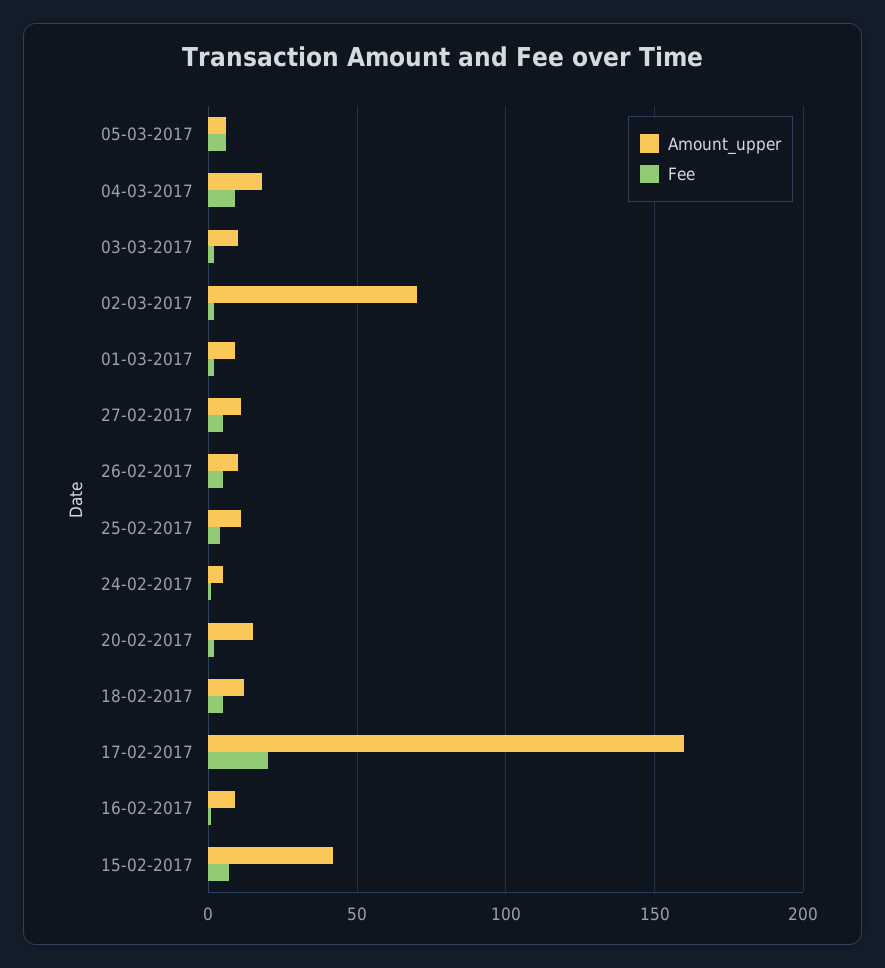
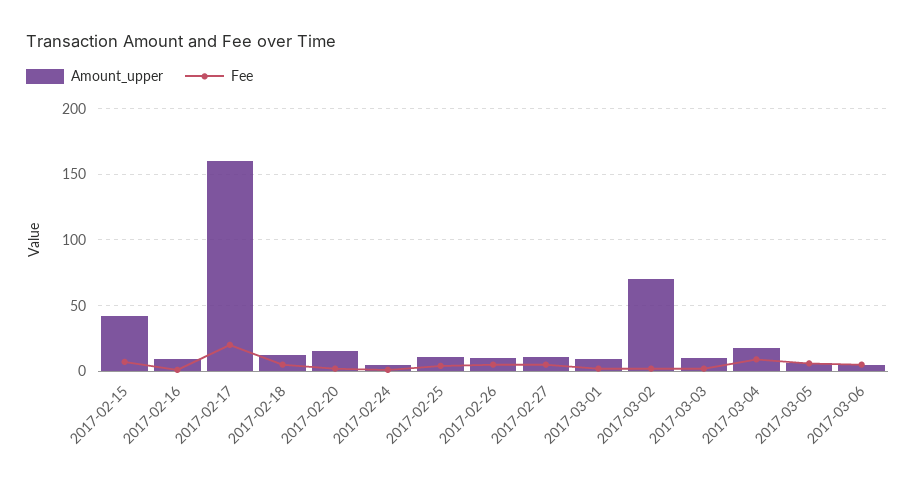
Amount_upper, 2017-03-06: none -> 5
Fee, 2017-03-06: none -> 5

